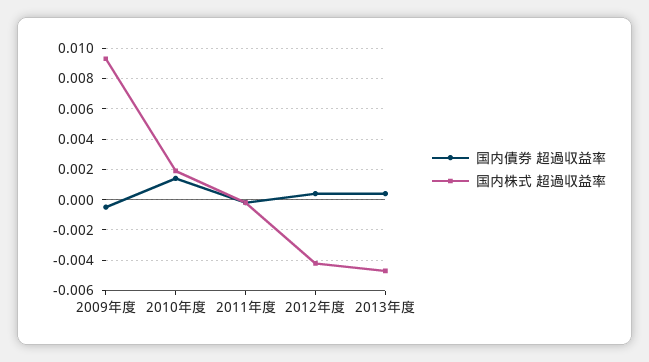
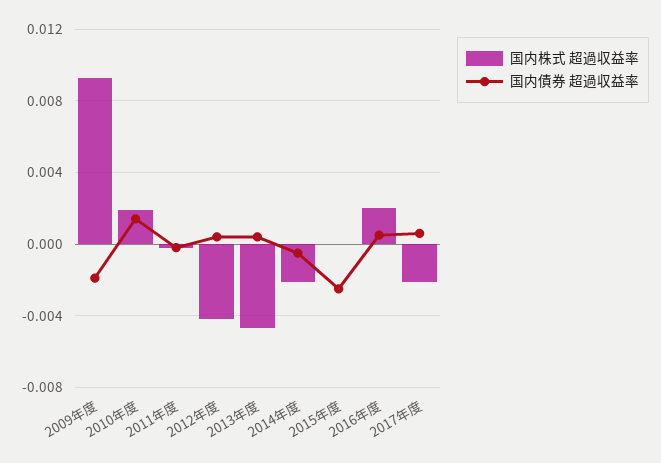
国内債券 超過収益率, 2009年度: -0.0005 -> -0.002
国内株式 超過収益率, 2014年度: none -> -0.002
国内債券 超過収益率, 2014年度: none -> -0.0005
国内株式 超過収益率, 2015年度: none -> 0
国内債券 超過収益率, 2015年度: none -> -0.0025
国内株式 超過収益率, 2016年度: none -> 0.002
国内債券 超過収益率, 2016年度: none -> 0.0005
国内株式 超過収益率, 2017年度: none -> -0.002
国内債券 超過収益率, 2017年度: none -> 0.0005

